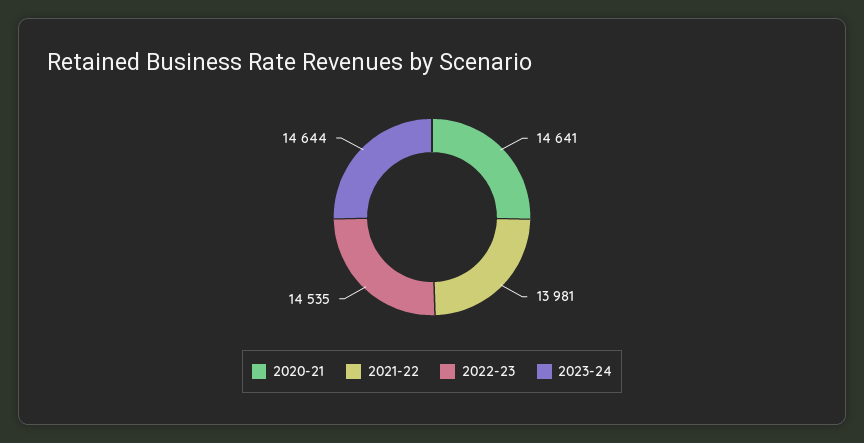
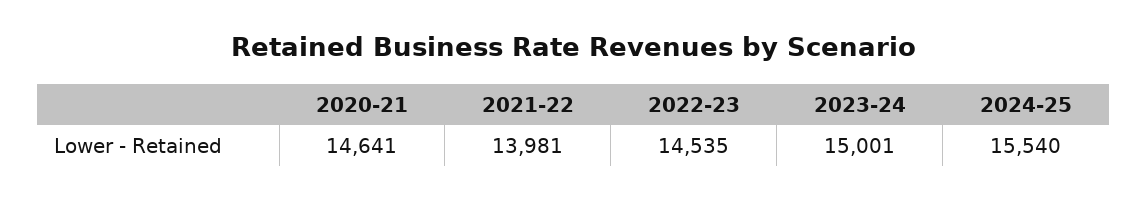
2023-24: 14644 -> 15001
2024-25: none -> 15540

